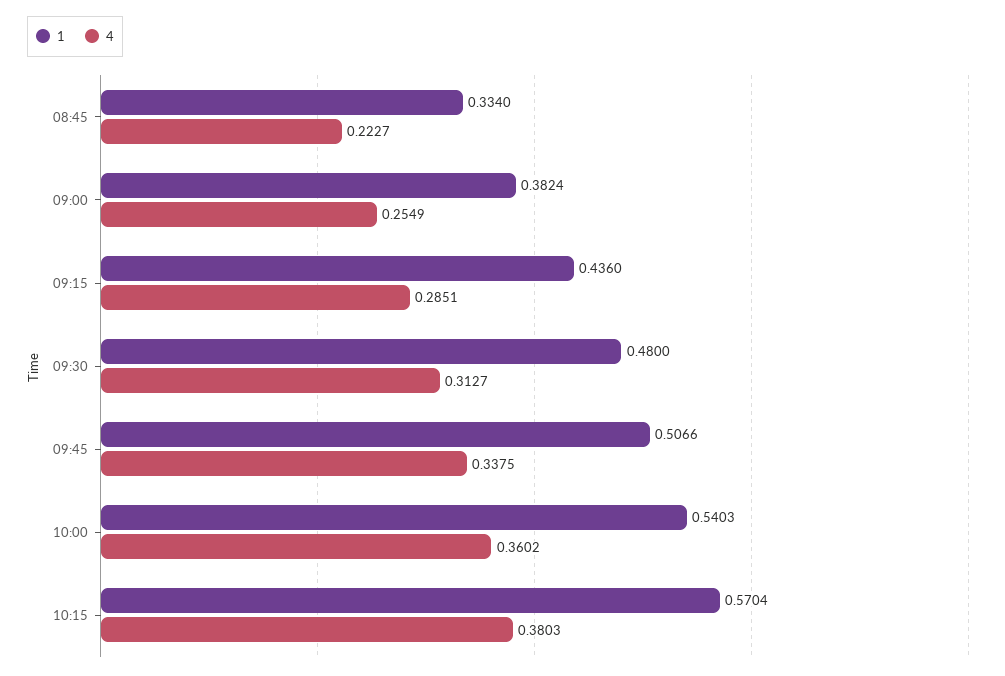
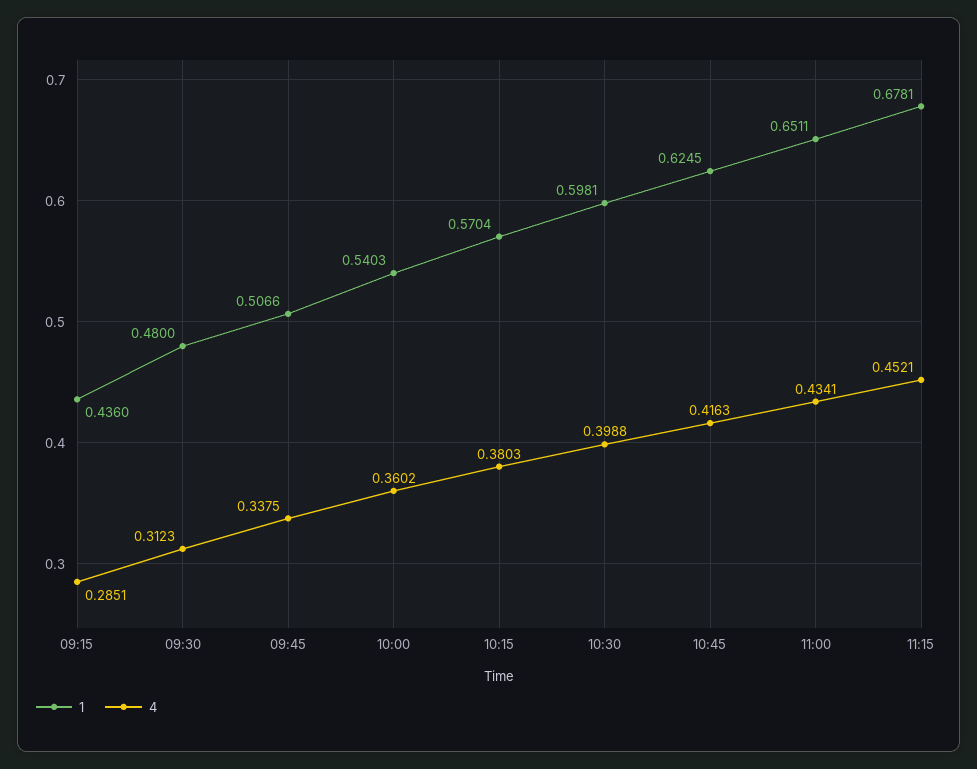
1, 08:45: 0.334 -> none
4, 08:45: 0.2227 -> none
1, 09:00: 0.3824 -> none
4, 09:00: 0.2549 -> none
4, 09:30: 0.3127 -> 0.3123
1, 10:30: none -> 0.5981
4, 10:30: none -> 0.3988
1, 10:45: none -> 0.6245
4, 10:45: none -> 0.4163
1, 11:00: none -> 0.6511
4, 11:00: none -> 0.4341
1, 11:15: none -> 0.6781
4, 11:15: none -> 0.4521

